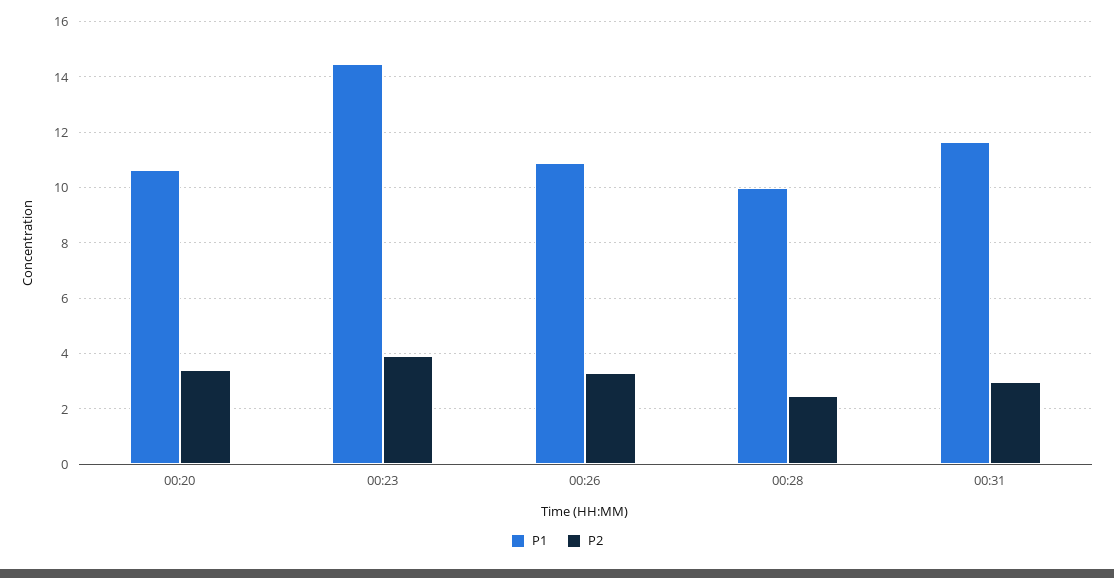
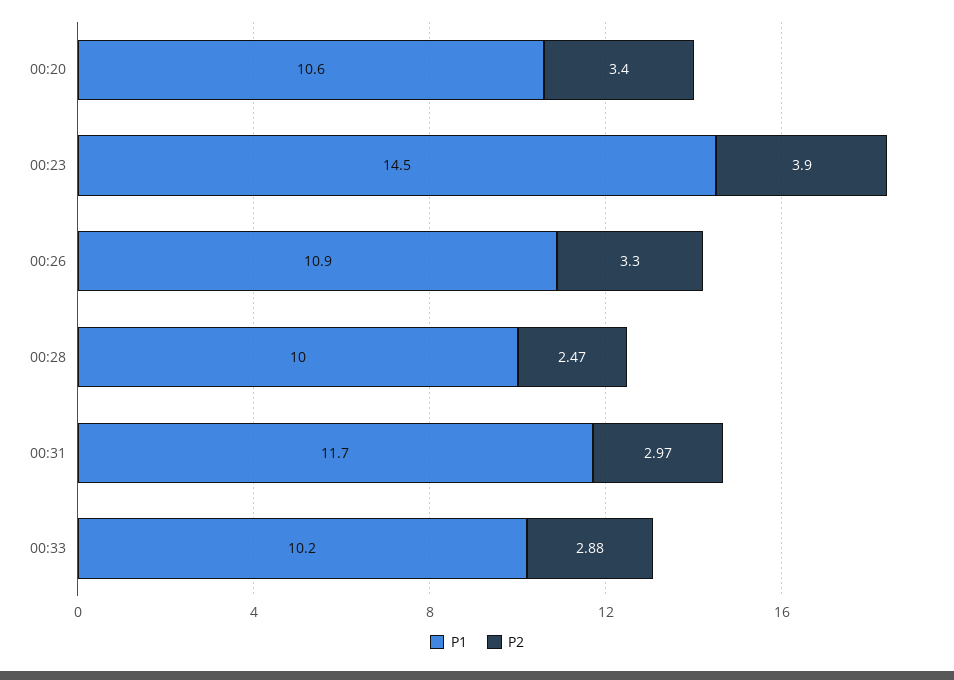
P1, 00:33: none -> 10.2
P2, 00:33: none -> 2.88

